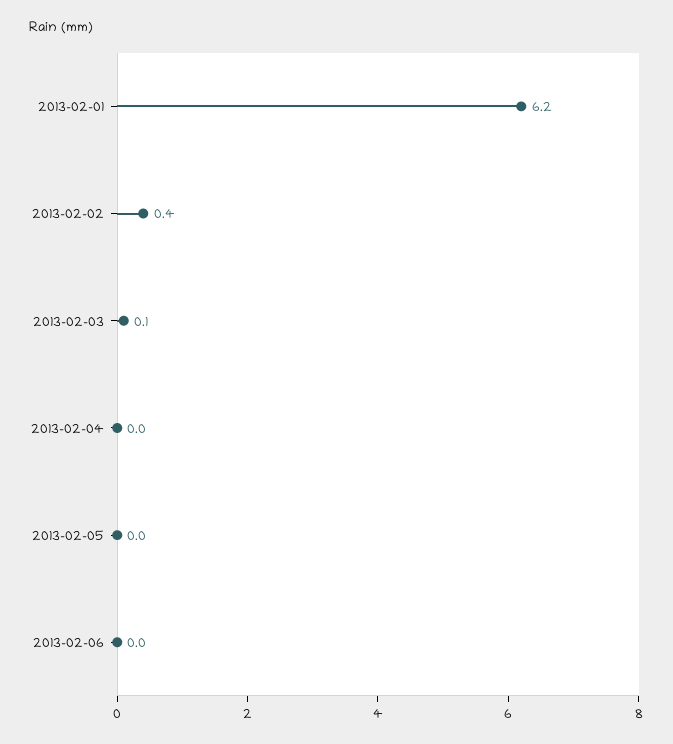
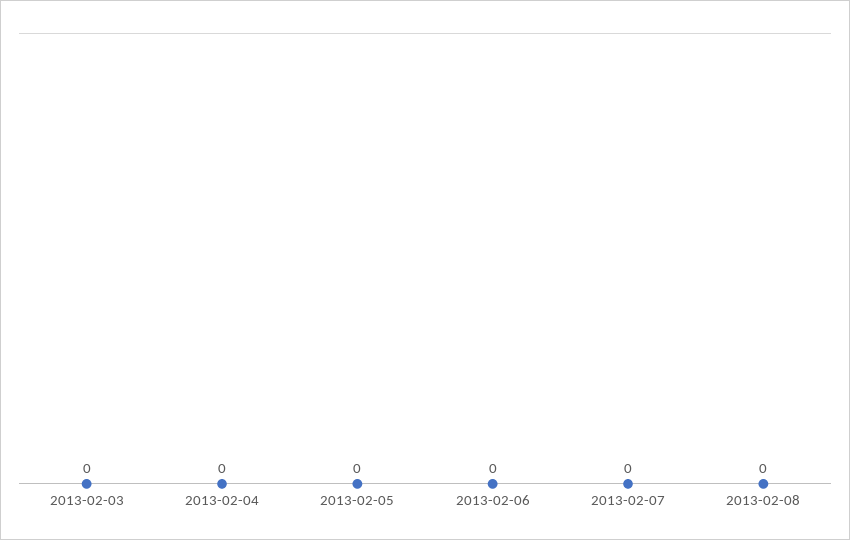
2013-02-01: 6.2 -> none
2013-02-02: 0.4 -> none
2013-02-03: 0.1 -> 0
2013-02-07: none -> 0
2013-02-08: none -> 0

